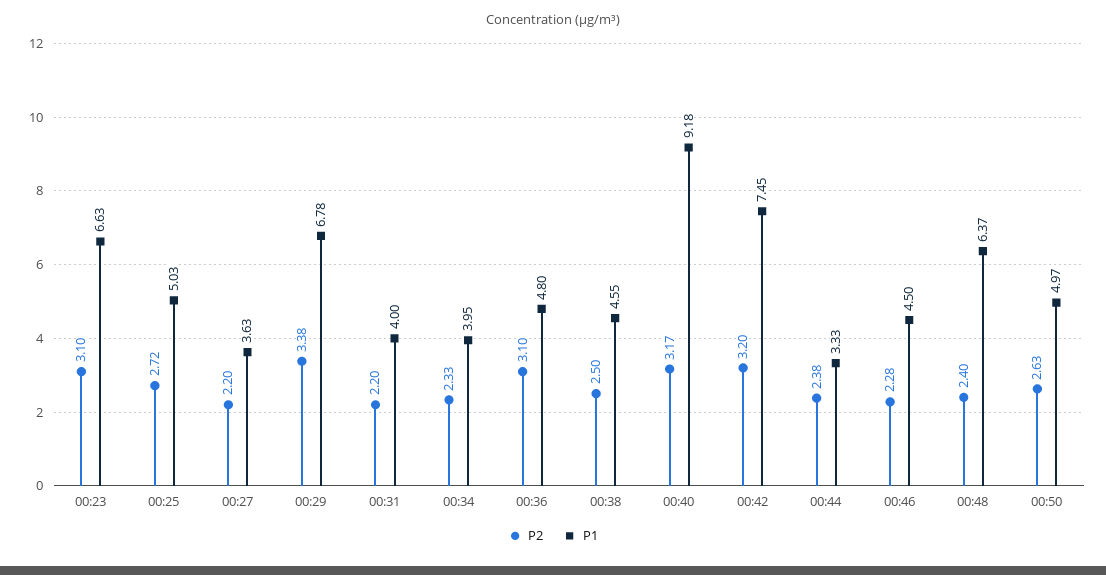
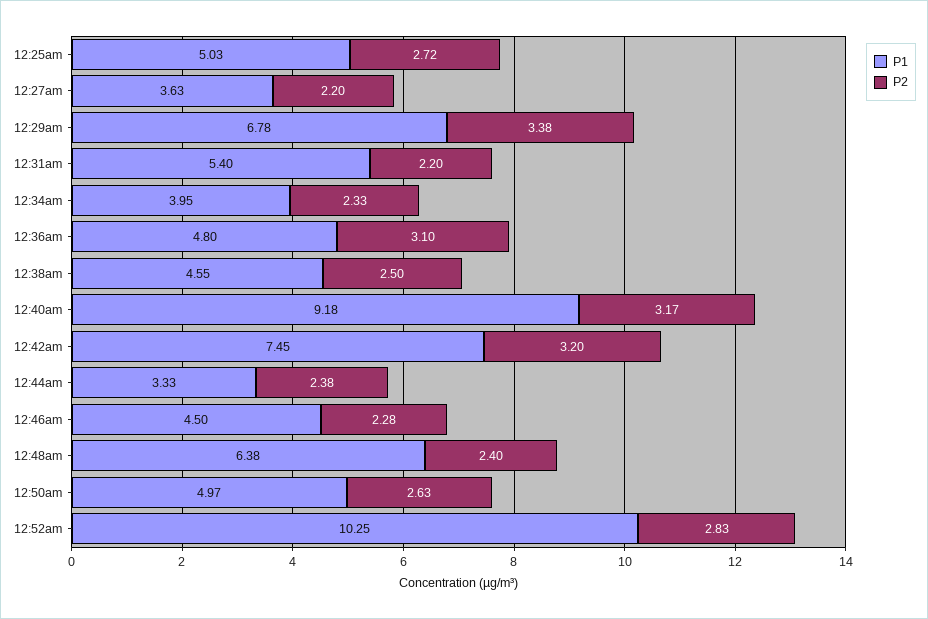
P2, 00:23: 3.1 -> none
P1, 00:23: 6.63 -> none
P1, 00:31: 4 -> 5.4
P1, 00:48: 6.37 -> 6.38
P1, 12:52am: none -> 10.25
P2, 12:52am: none -> 2.83

